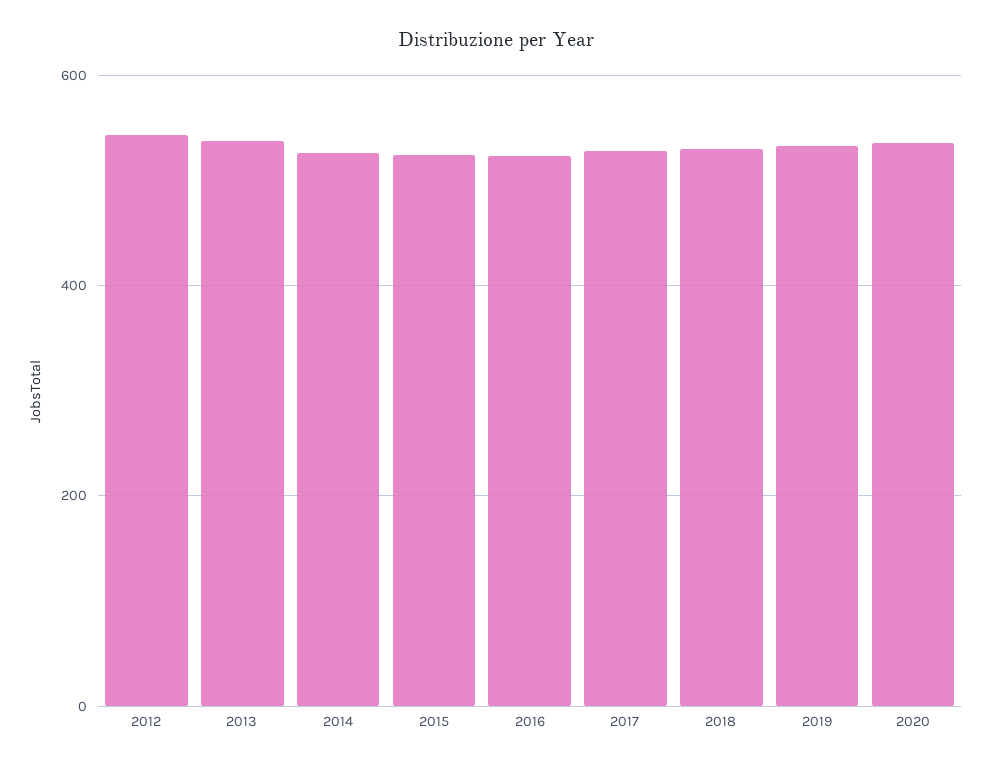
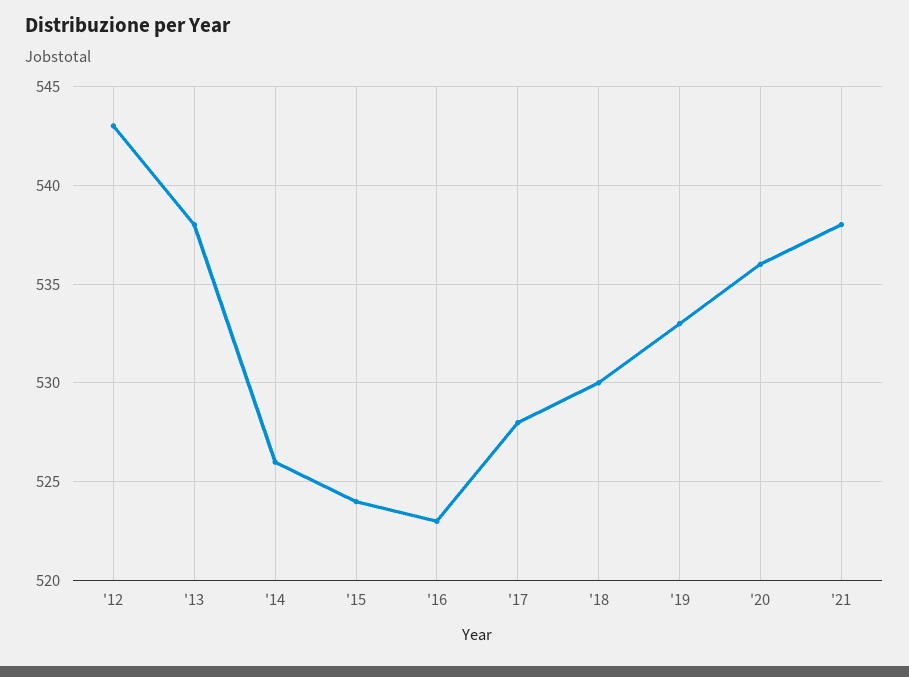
'21: none -> 538

